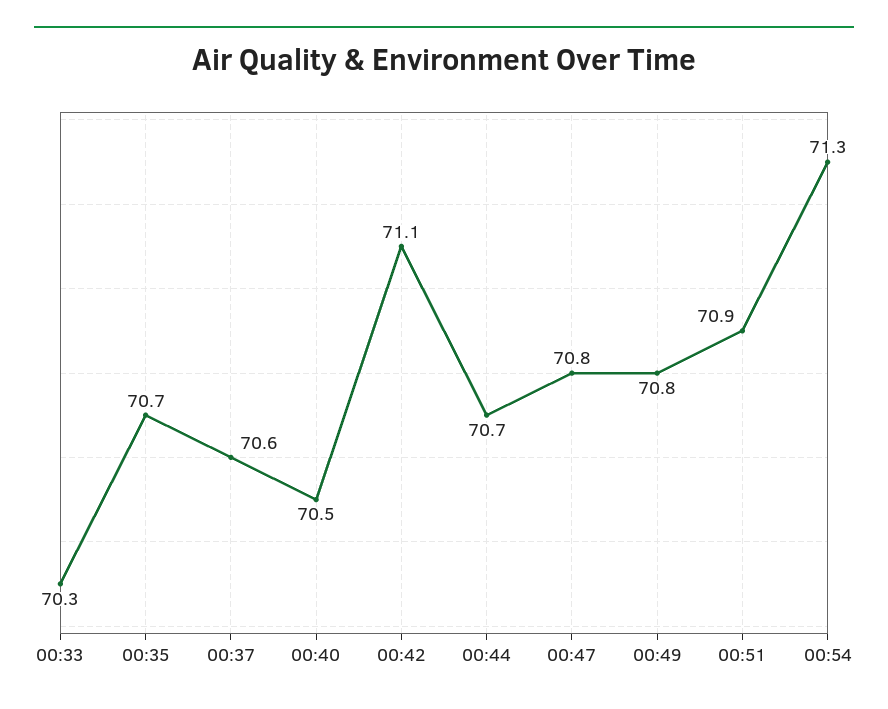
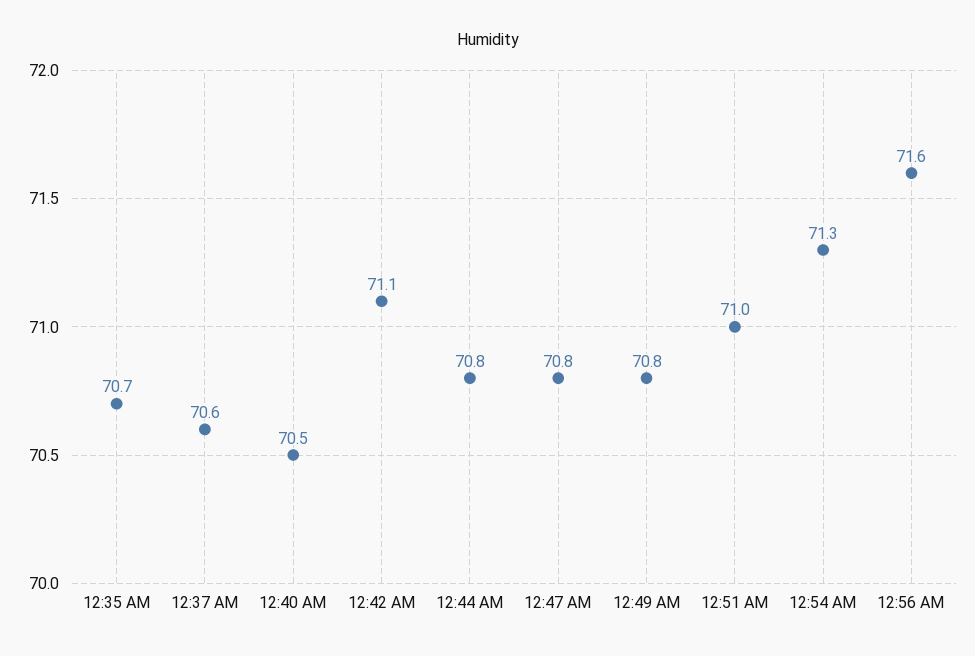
00:33: 70.3 -> none
00:44: 70.7 -> 70.8
00:51: 70.9 -> 71
12:56 AM: none -> 71.6

